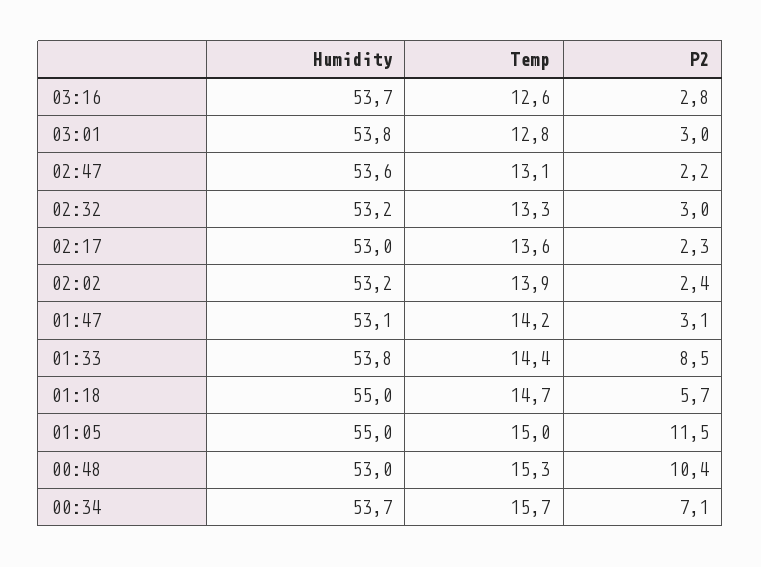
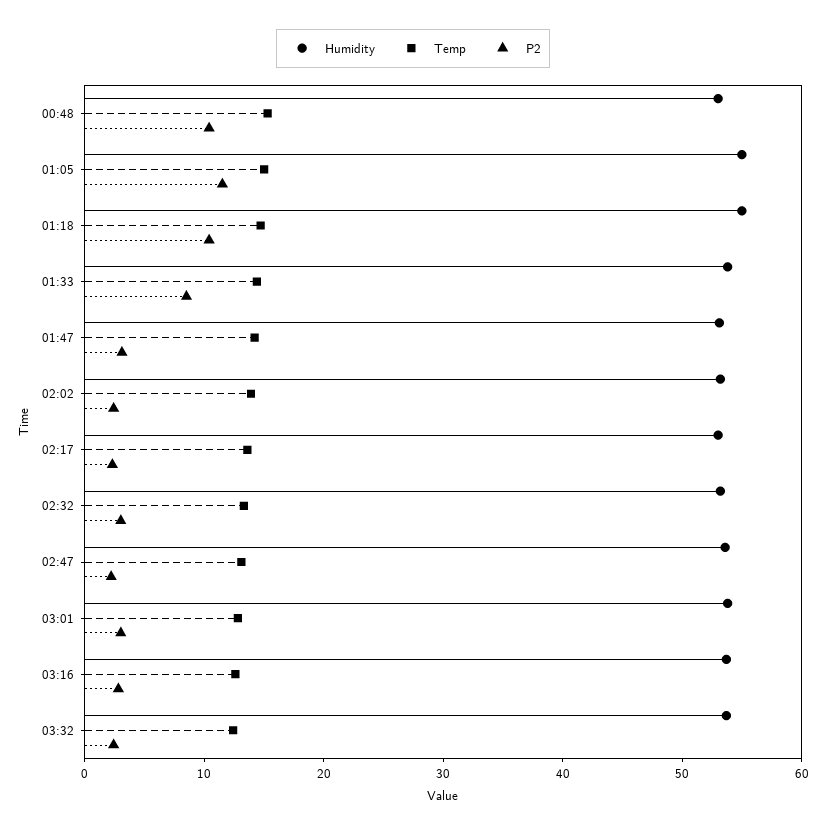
P2, 01:18: 5.7 -> 10
Humidity, 00:34: 53.7 -> none
Temp, 00:34: 15.7 -> none
P2, 00:34: 7.1 -> none
Humidity, 03:32: none -> 54
Temp, 03:32: none -> 12
P2, 03:32: none -> 2

